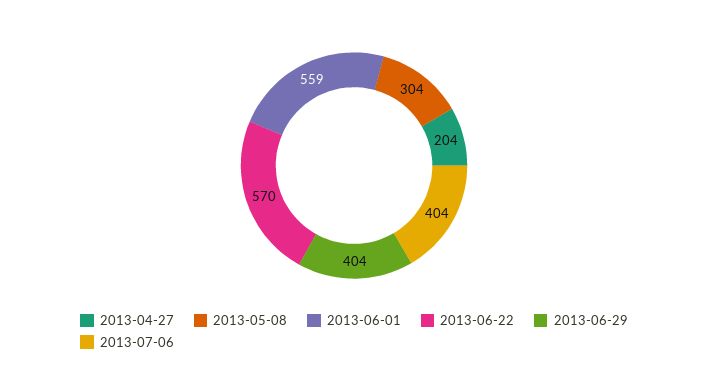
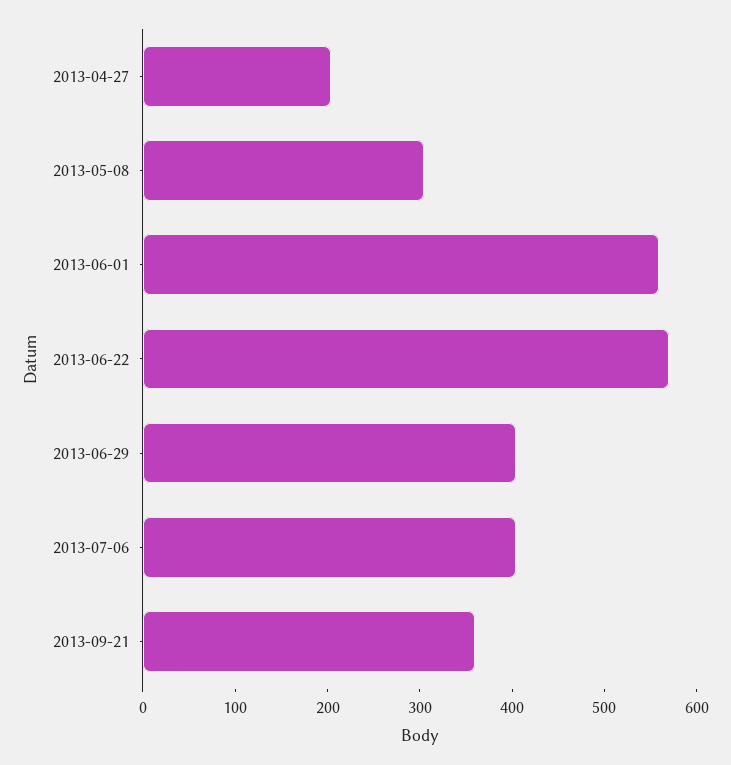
2013-09-21: none -> 360

